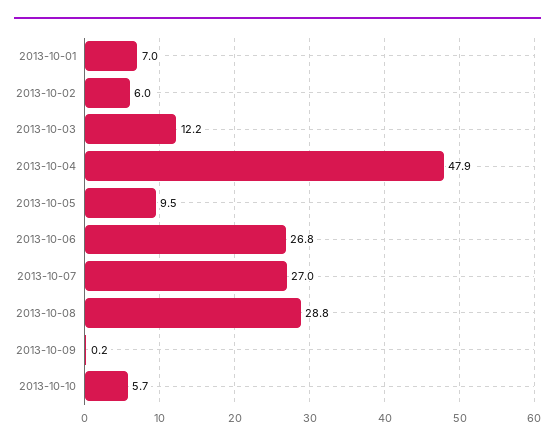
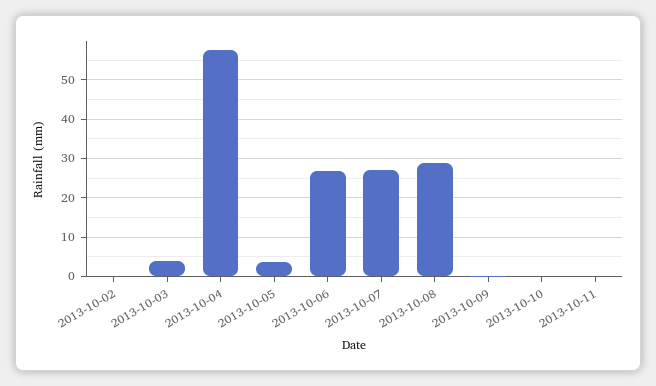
2013-10-01: 7 -> none
2013-10-02: 6 -> 0
2013-10-03: 12.2 -> 4
2013-10-04: 47.9 -> 58
2013-10-05: 9.5 -> 4
2013-10-10: 5.7 -> 0
2013-10-11: none -> 0

